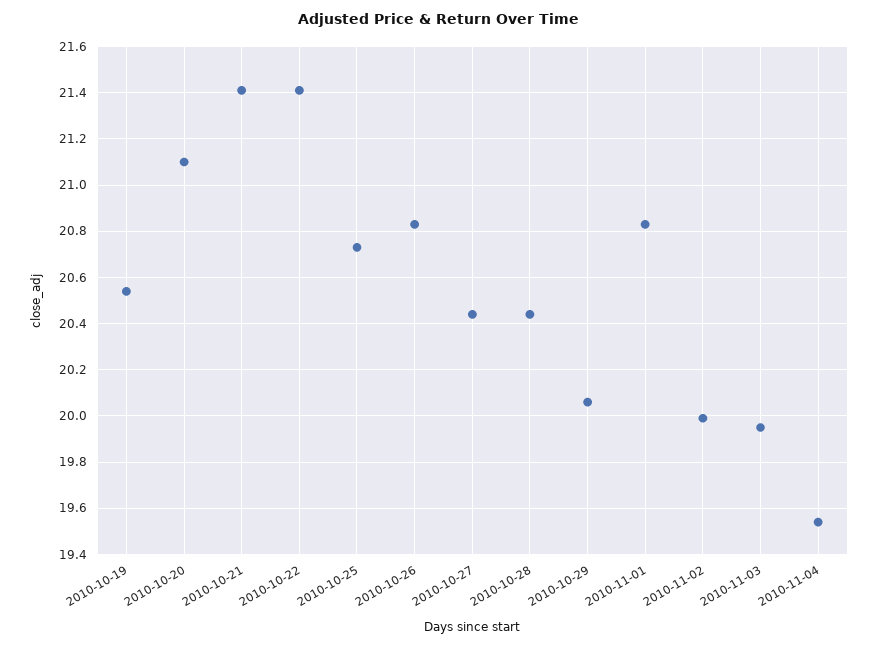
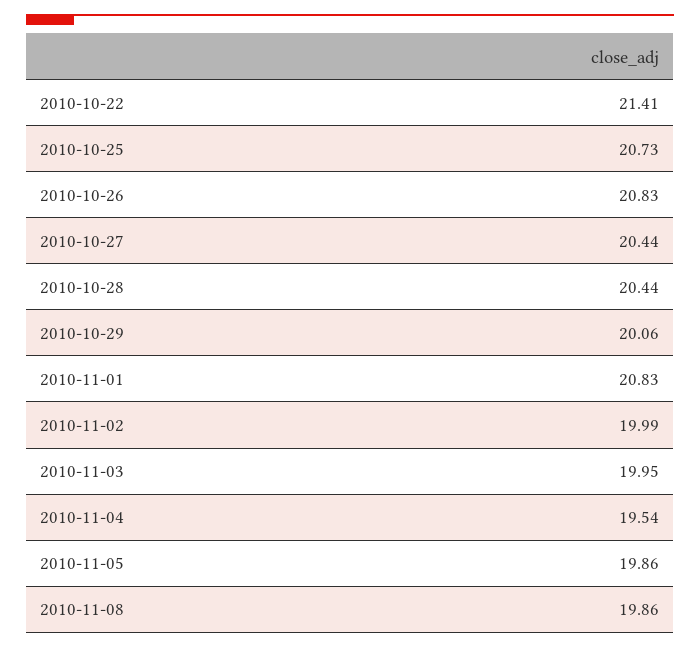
2010-10-19: 20.55 -> none
2010-10-20: 21.1 -> none
2010-10-21: 21.4 -> none
2010-11-05: none -> 19.86
2010-11-08: none -> 19.86

